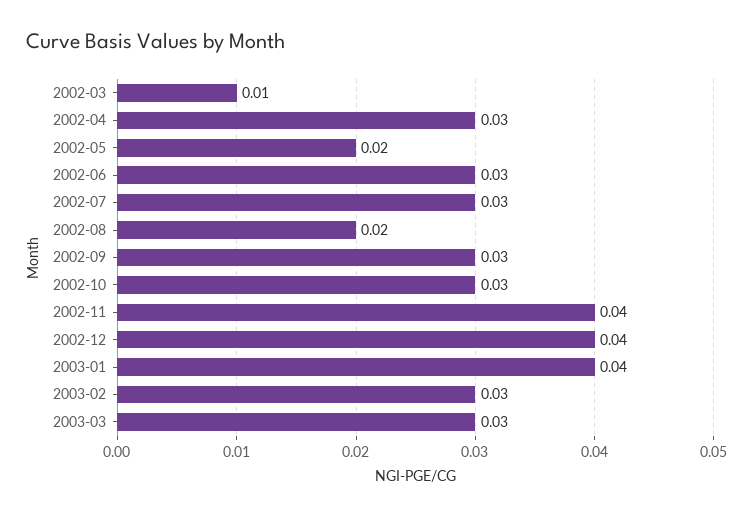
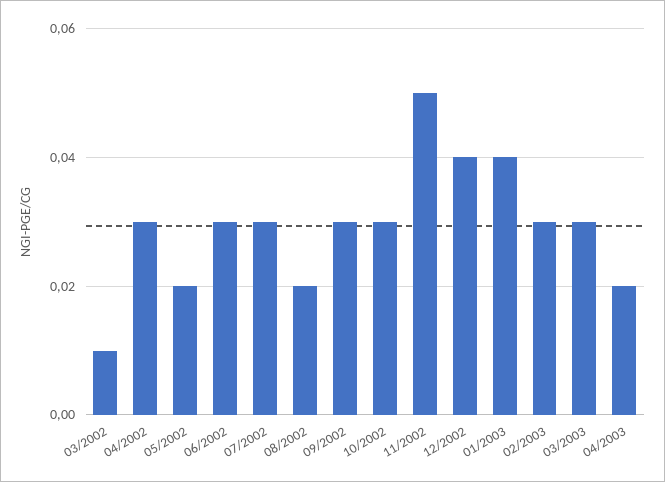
2002-11: 0.04 -> 0.05
04/2003: none -> 0.02

